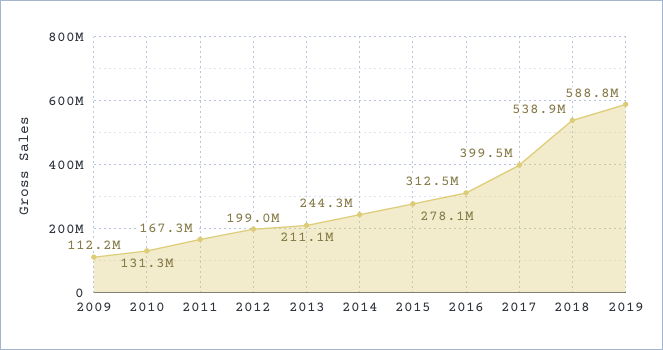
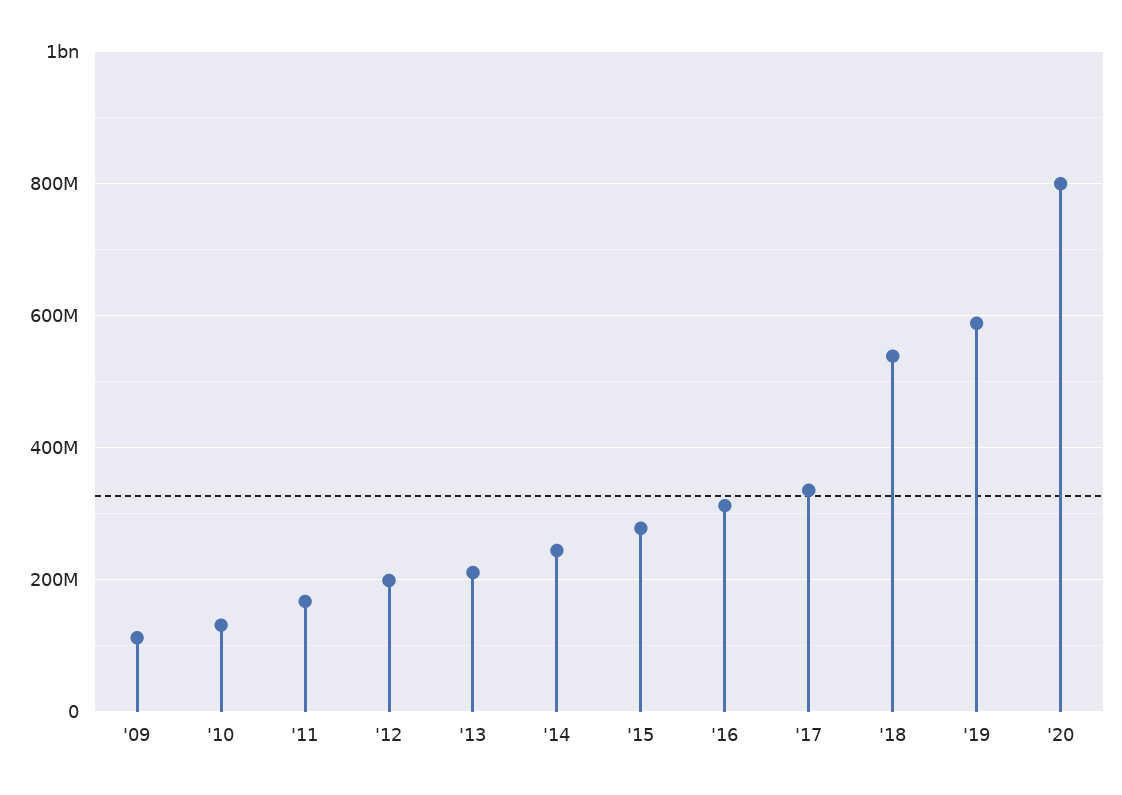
2017: 399500000 -> 340000000
'20: none -> 800000000

